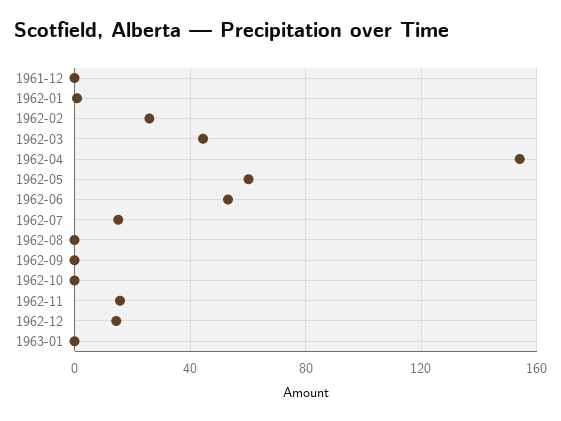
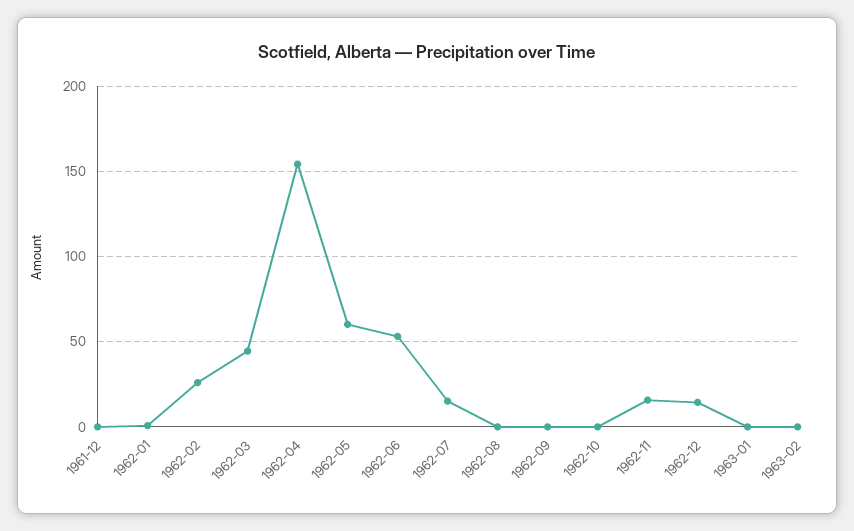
1963-02: none -> 0

